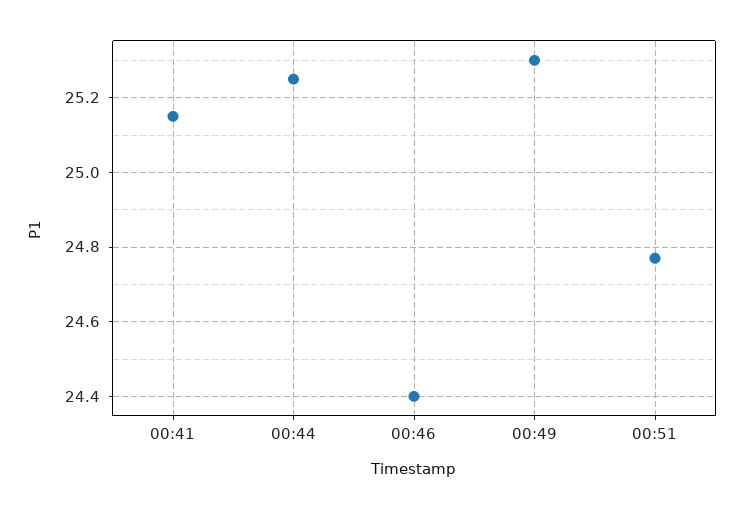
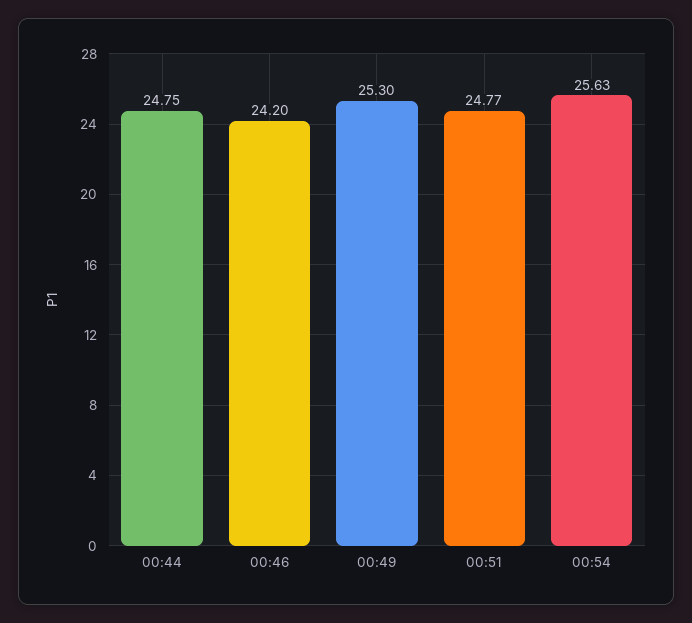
00:41: 25.15 -> none
00:44: 25.25 -> 24.75
00:46: 24.4 -> 24.2
00:54: none -> 25.63

